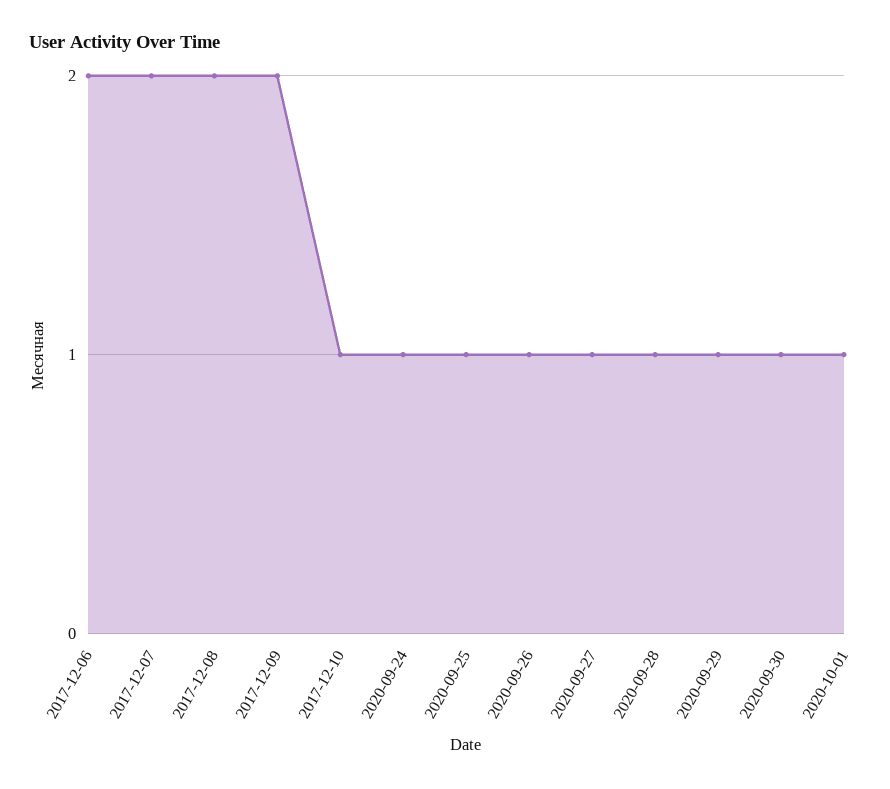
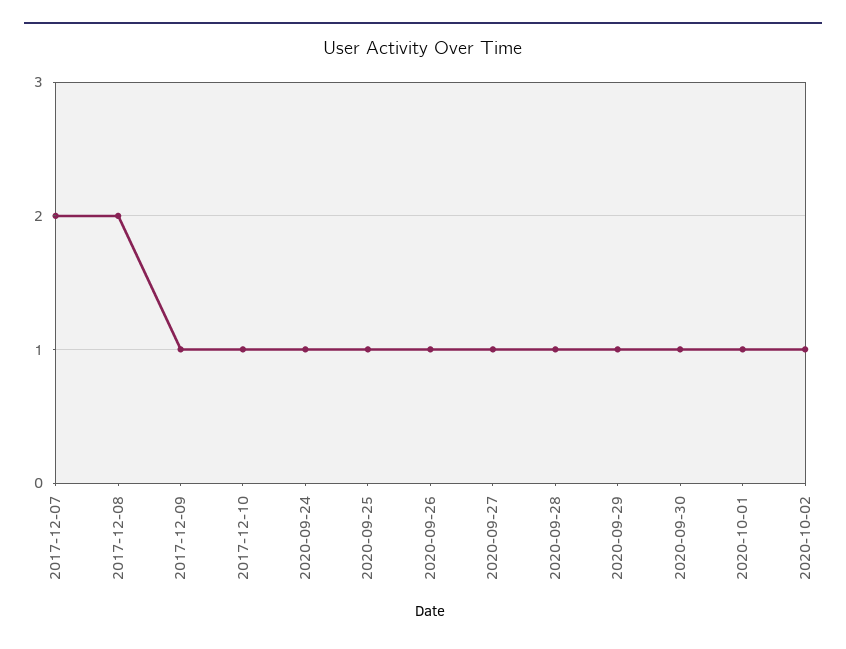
2017-12-06: 2 -> none
2017-12-09: 2 -> 1
2020-10-02: none -> 1

